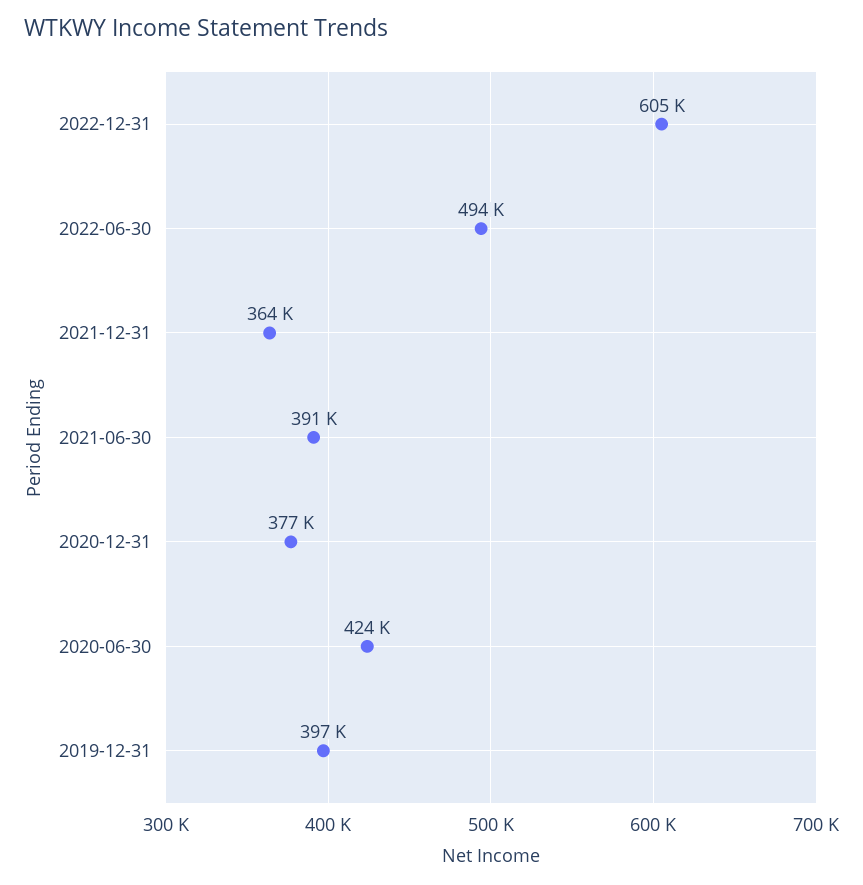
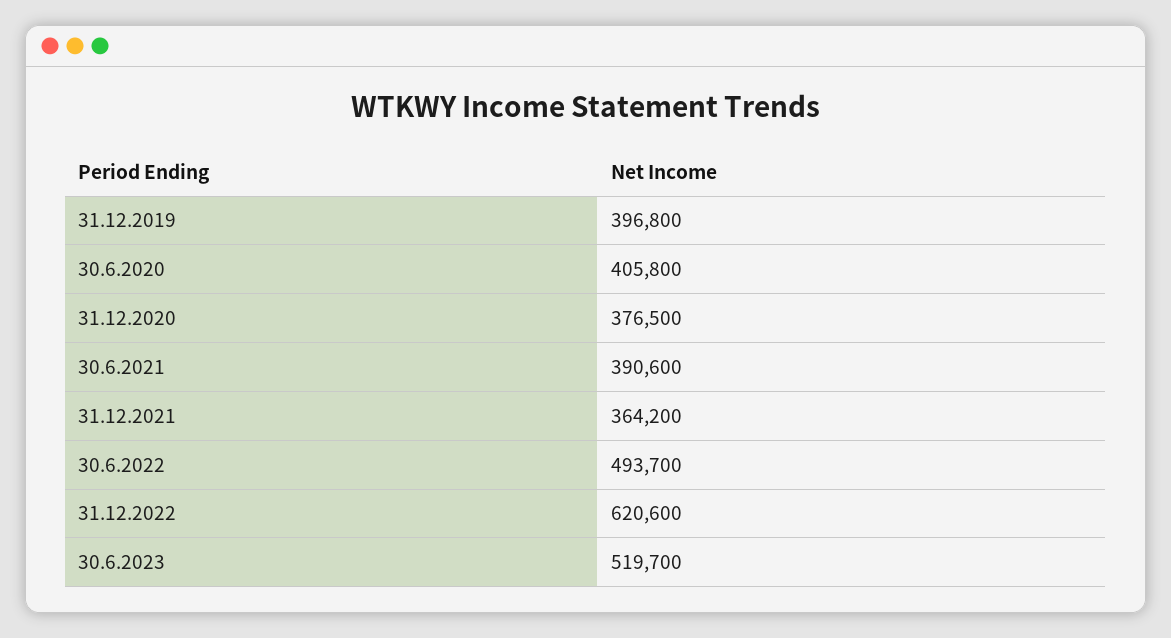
2022-12-31: 605000 -> 620600
2020-06-30: 424000 -> 405800
30.6.2023: none -> 519700

